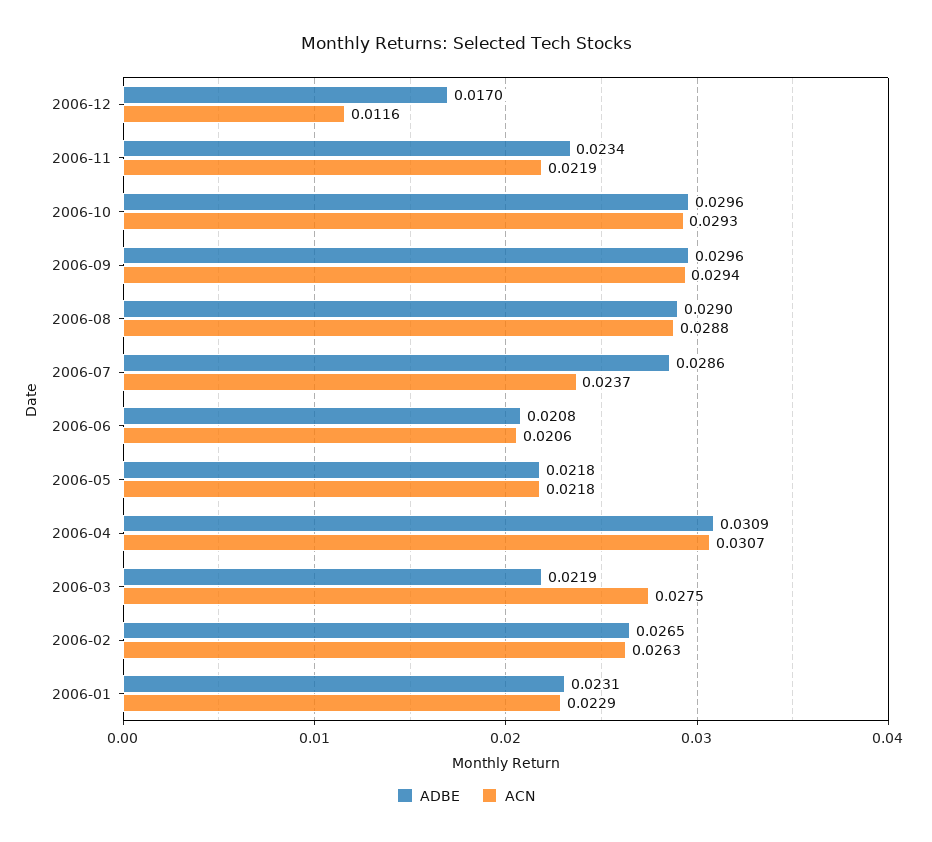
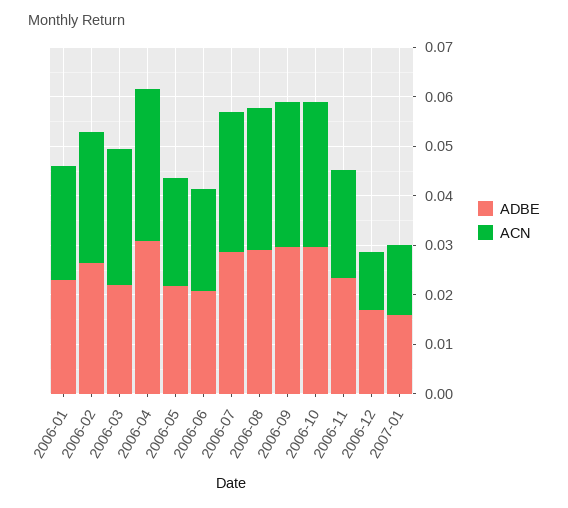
ACN, 2006-07: 0.0237 -> 0.028
ADBE, 2007-01: none -> 0.016
ACN, 2007-01: none -> 0.014

